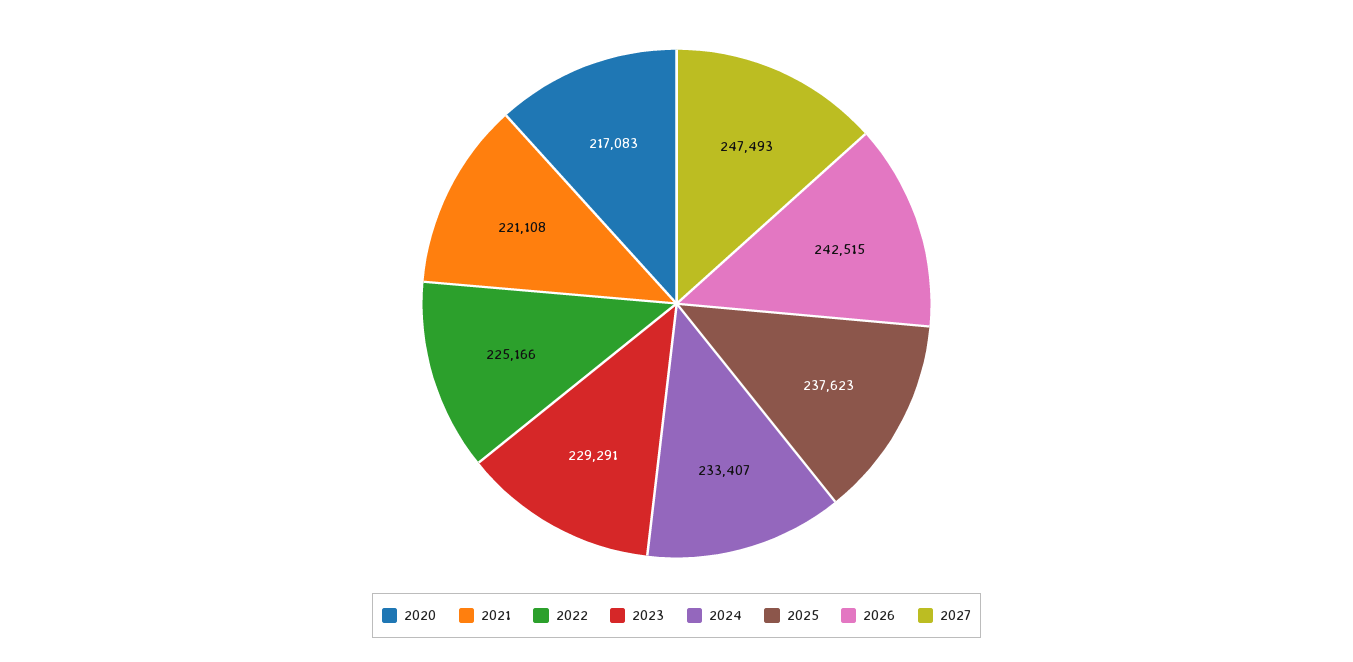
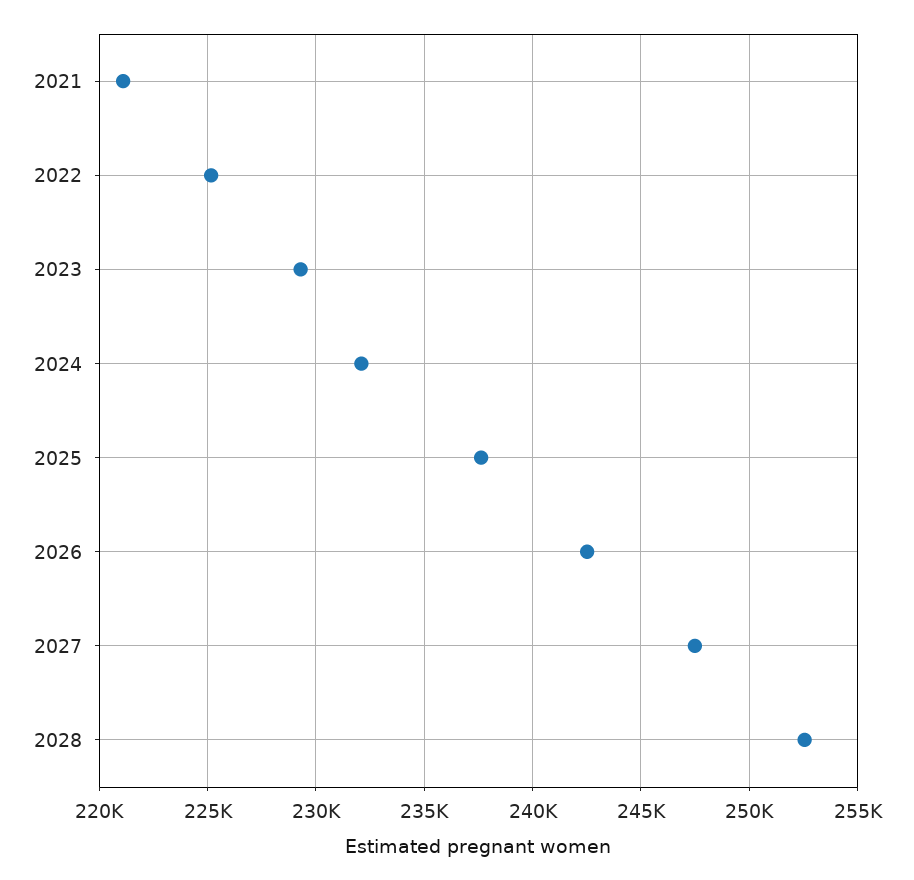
2020: 217083 -> none
2024: 233407 -> 232000
2028: none -> 252500

